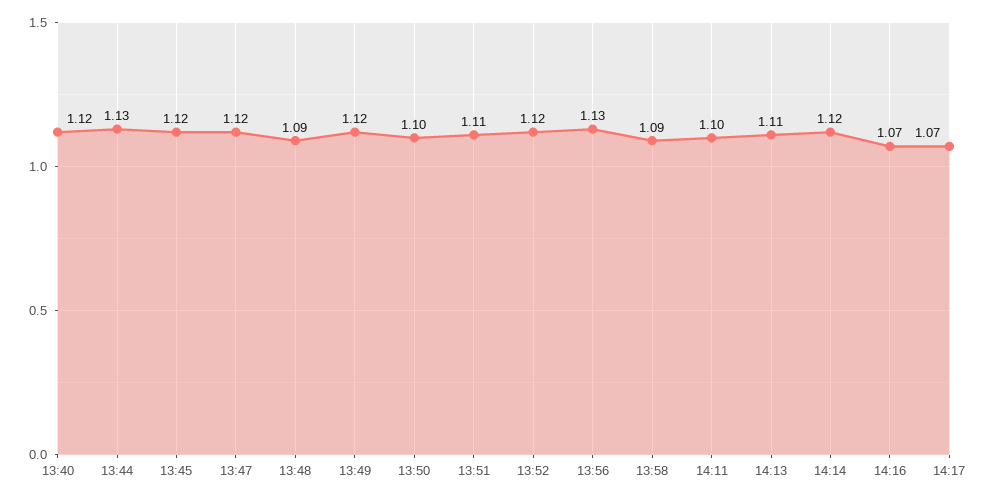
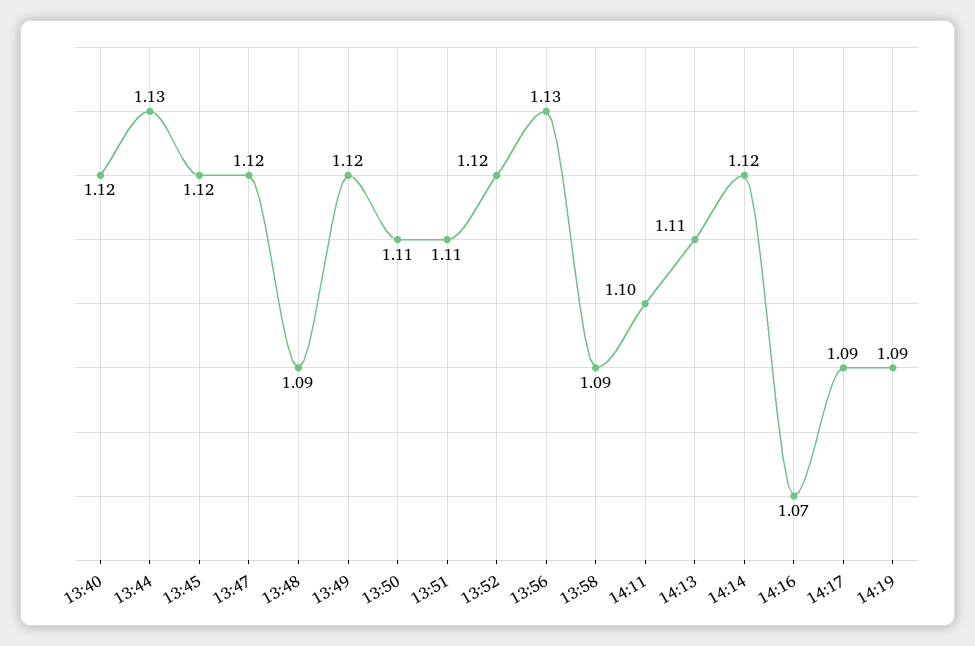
13:50: 1.1 -> 1.11
14:17: 1.07 -> 1.09
14:19: none -> 1.09

